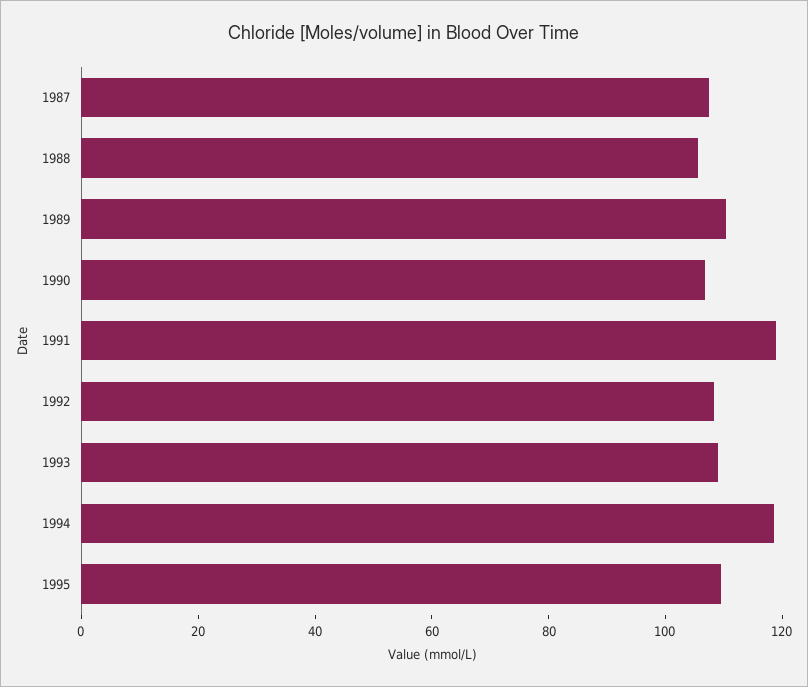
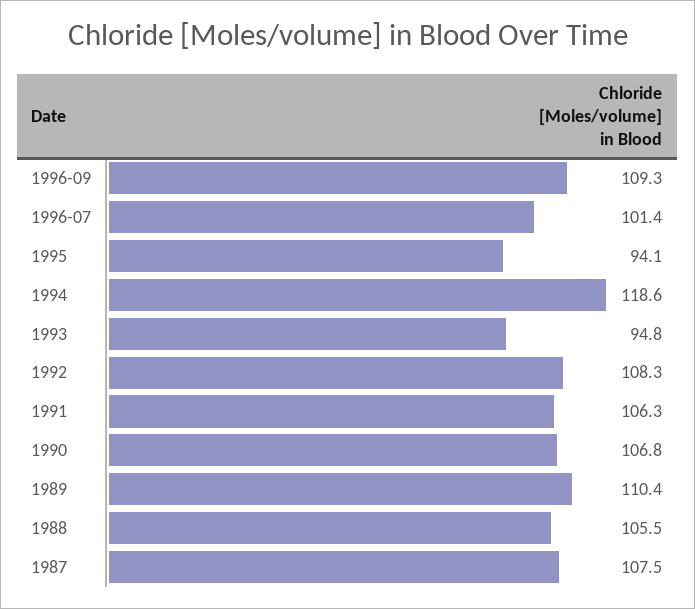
1991: 120 -> 106.3
1993: 110 -> 94.8
1995: 110 -> 94.1
1996-09: none -> 109.3
1996-07: none -> 101.4

